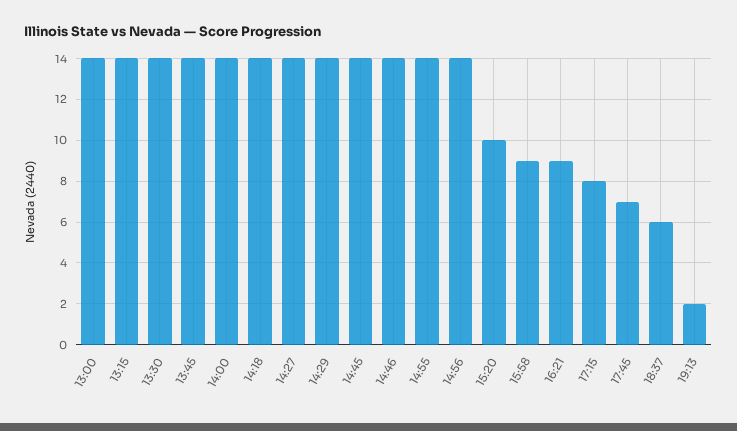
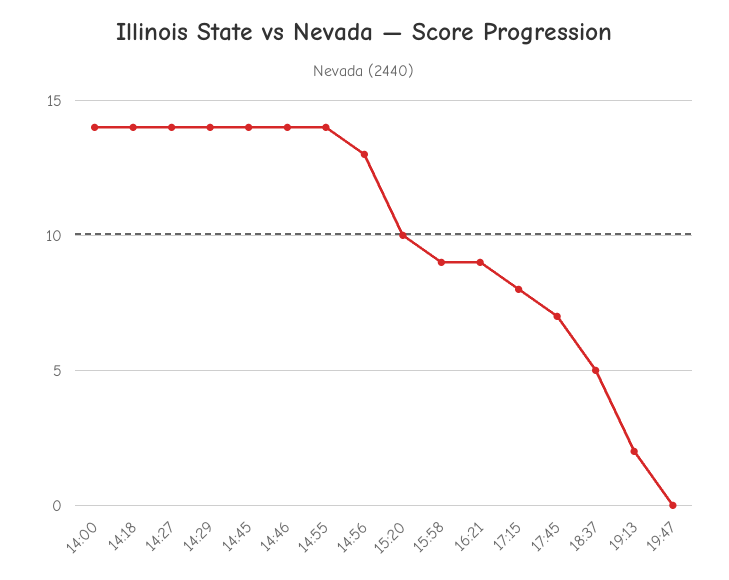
13:00: 14 -> none
13:15: 14 -> none
13:30: 14 -> none
13:45: 14 -> none
14:56: 14 -> 13
18:37: 6 -> 5
19:47: none -> 0

